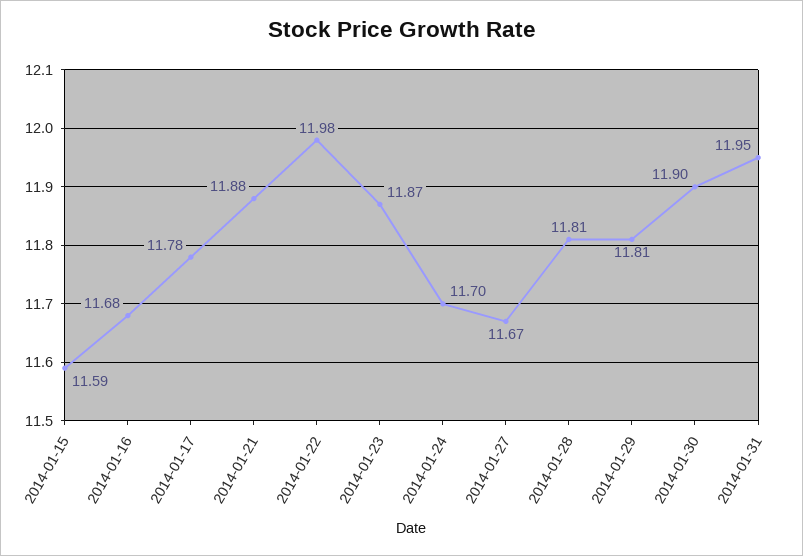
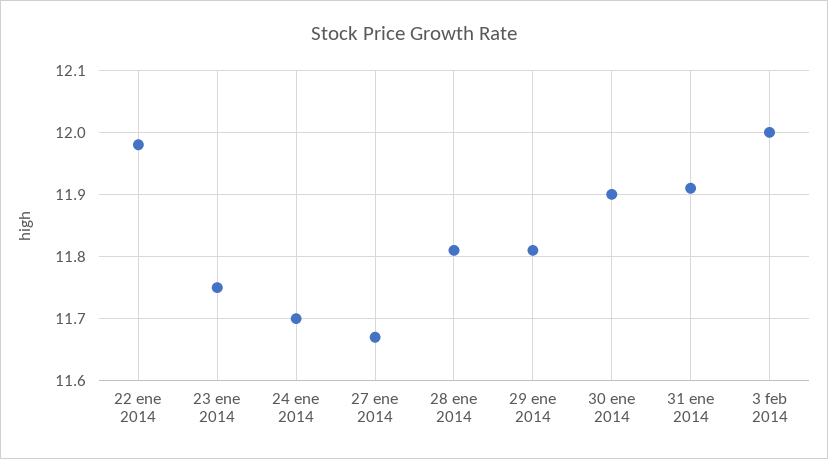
2014-01-15: 11.59 -> none
2014-01-16: 11.68 -> none
2014-01-17: 11.78 -> none
2014-01-21: 11.88 -> none
2014-01-23: 11.87 -> 11.75
2014-01-31: 11.95 -> 11.91
3 feb 2014: none -> 12

